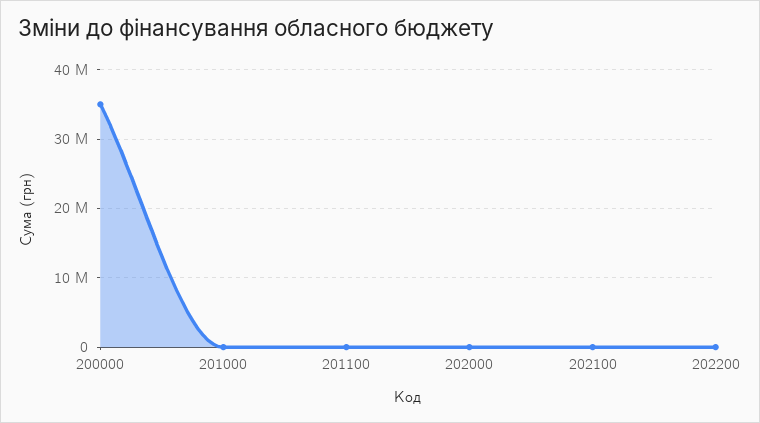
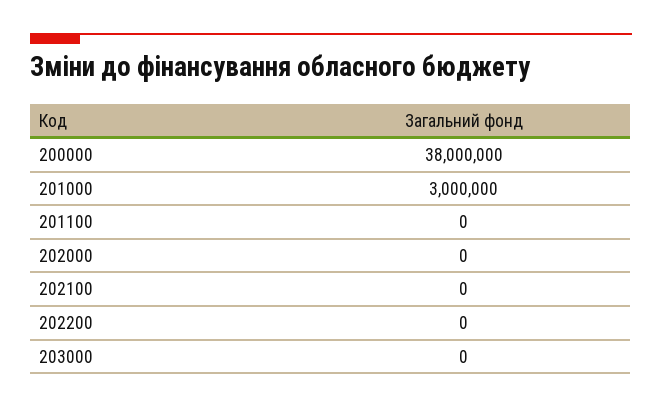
200000: 35000000 -> 38000000
201000: 0 -> 3000000
203000: none -> 0

